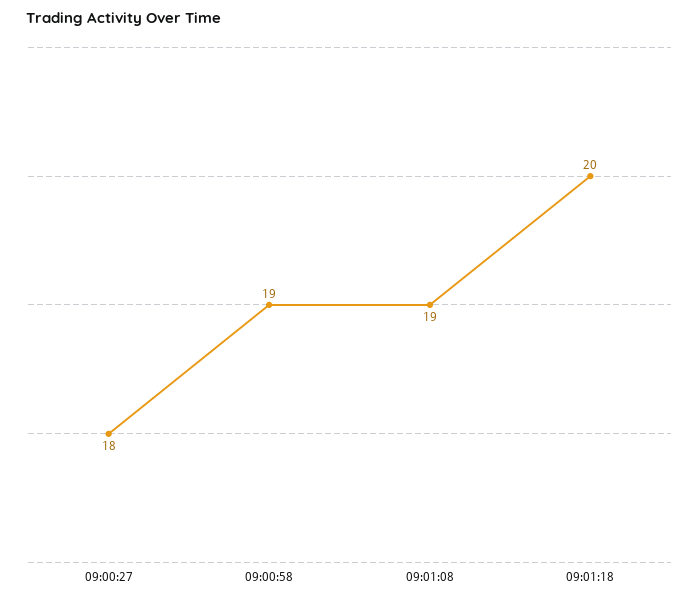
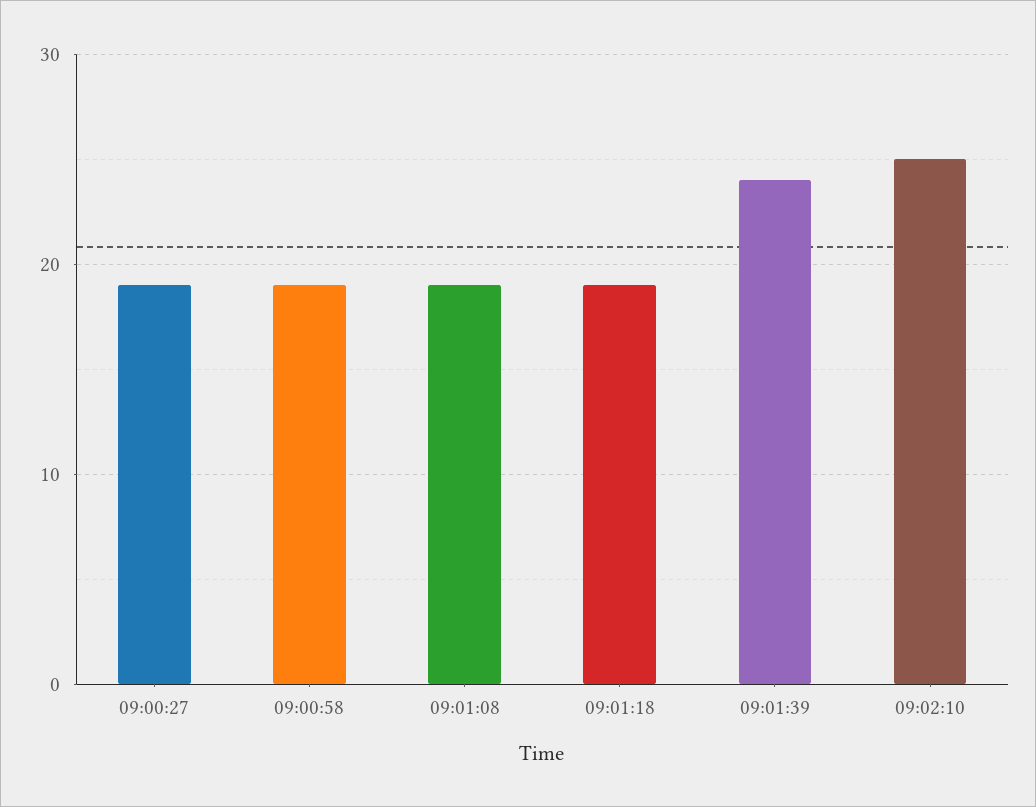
09:00:27: 18 -> 19
09:01:18: 20 -> 19
09:01:39: none -> 24
09:02:10: none -> 25

